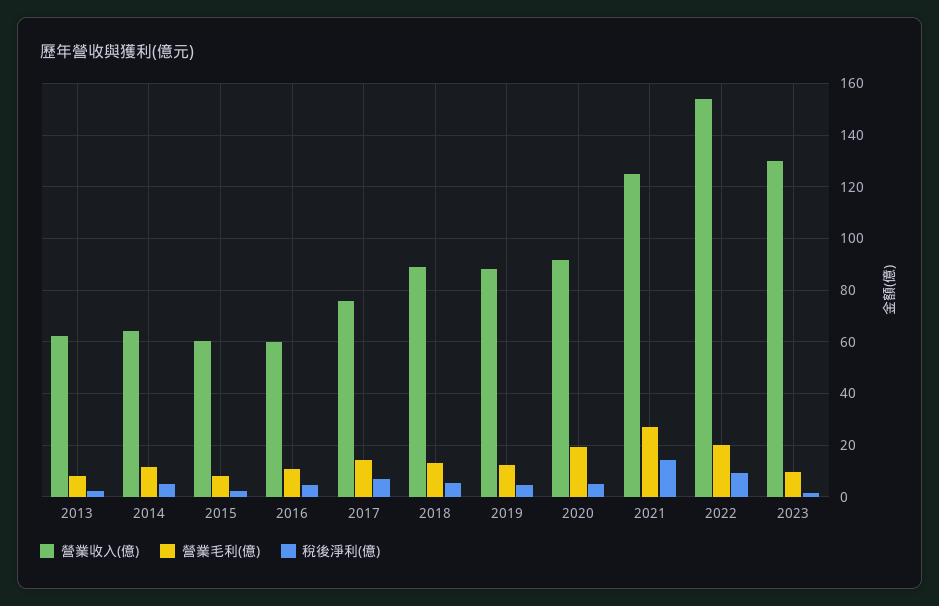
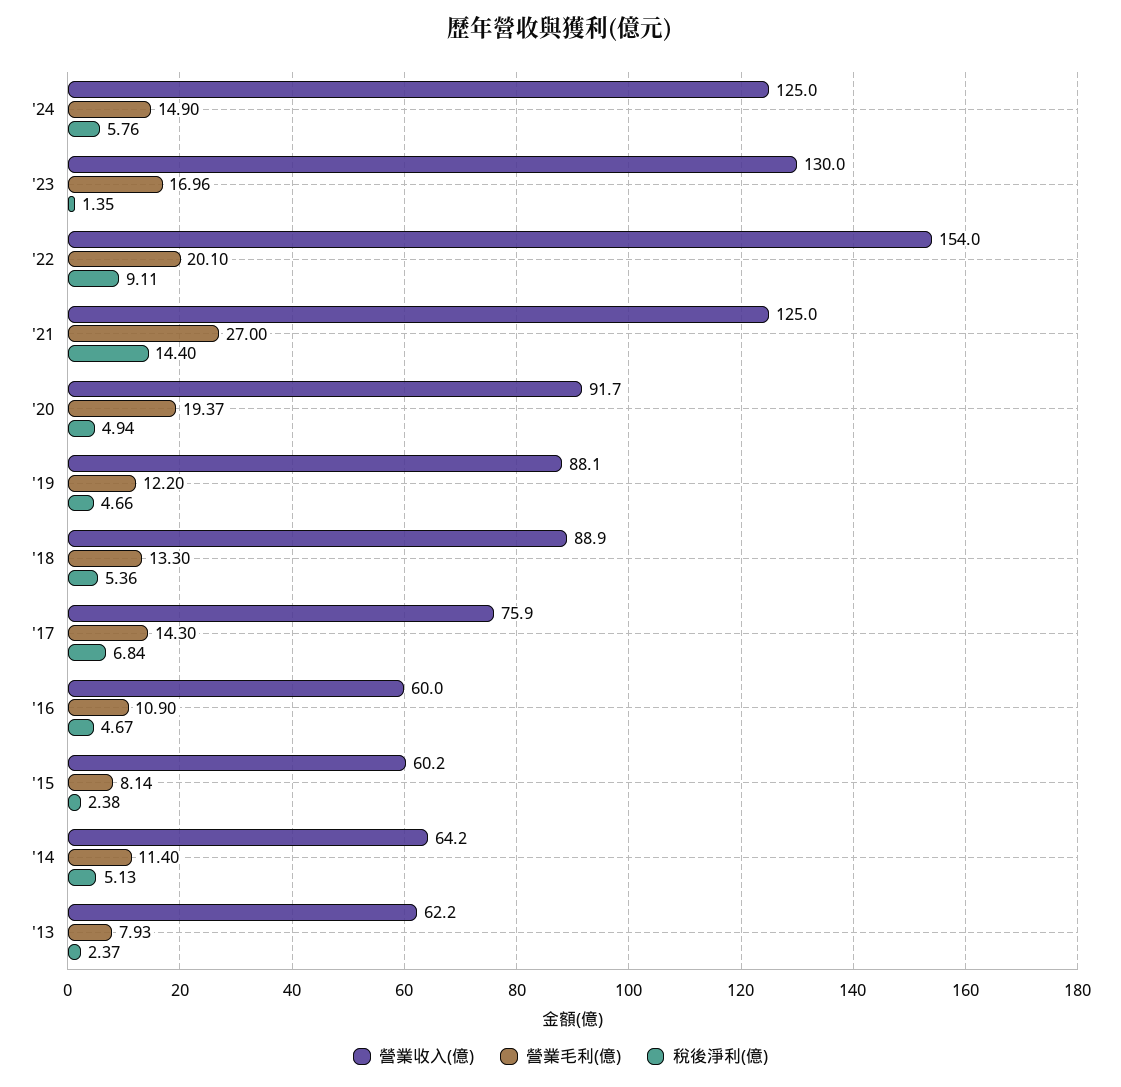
營業毛利(億), 2023: 10 -> 16.96
營業收入(億), '24: none -> 125
營業毛利(億), '24: none -> 14.9
稅後淨利(億), '24: none -> 5.76

